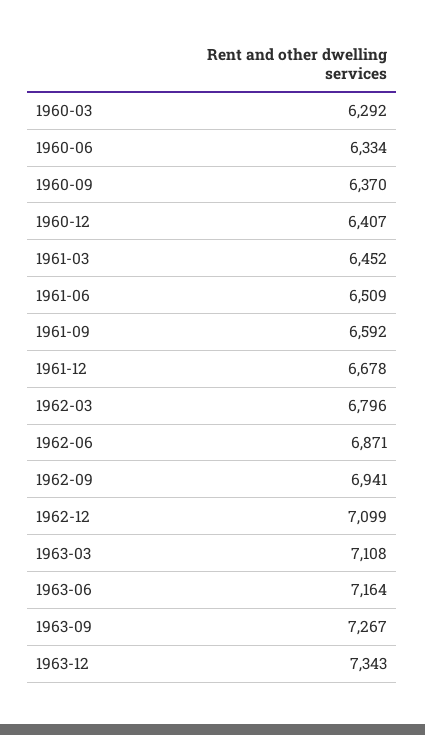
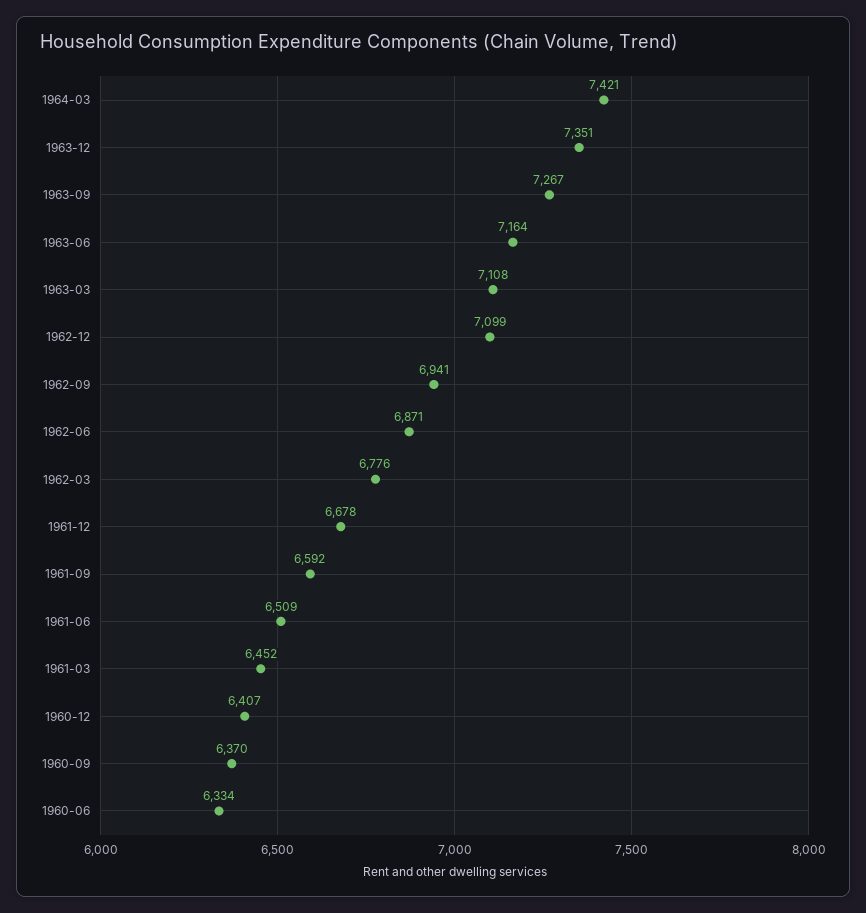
1960-03: 6292 -> none
1962-03: 6796 -> 6776
1963-12: 7343 -> 7351
1964-03: none -> 7421

